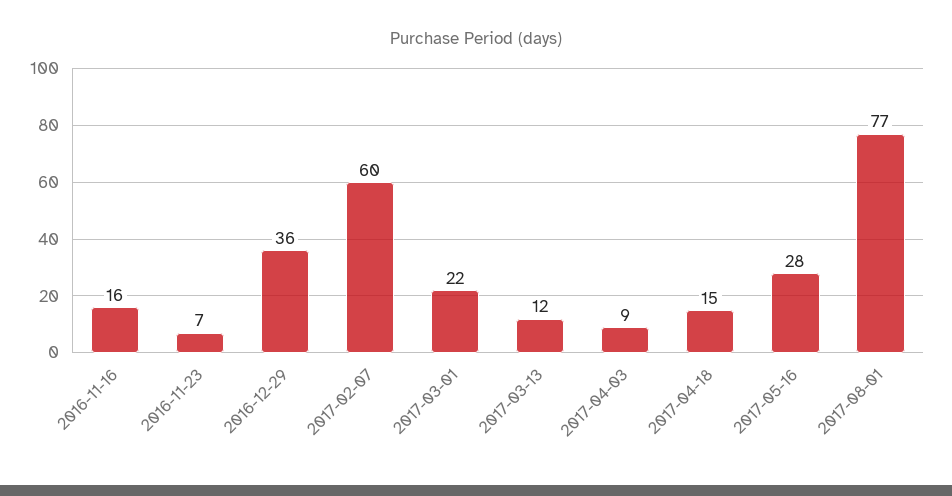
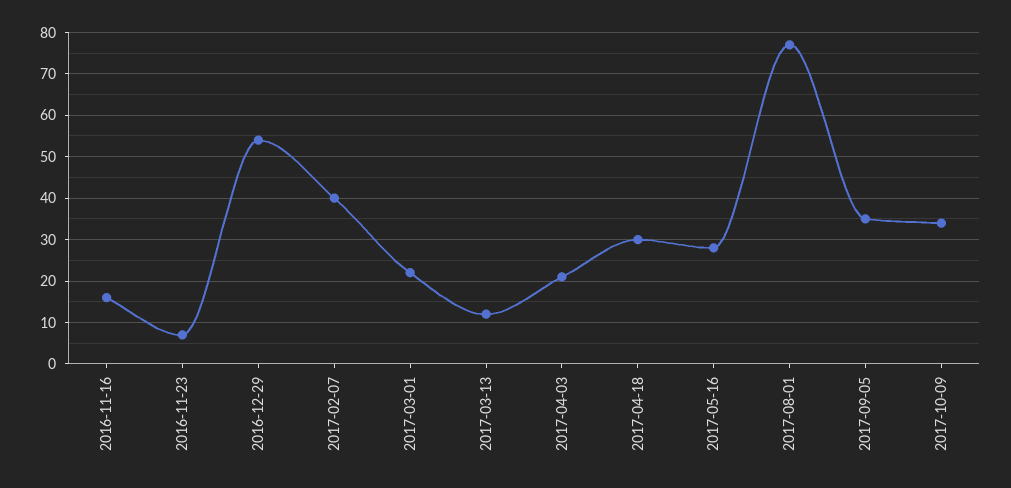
2016-12-29: 36 -> 55
2017-02-07: 60 -> 40
2017-04-03: 9 -> 20
2017-04-18: 15 -> 30
2017-09-05: none -> 35
2017-10-09: none -> 35

